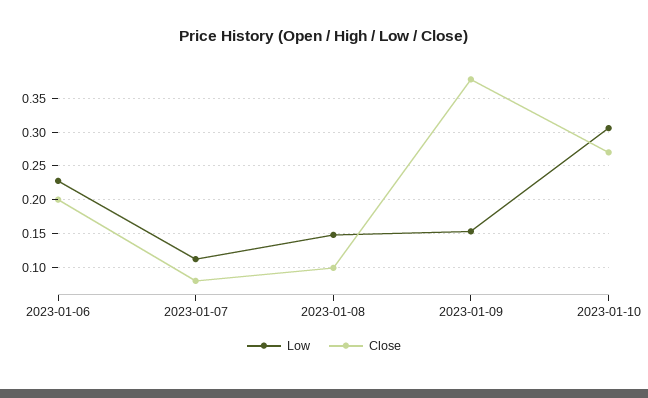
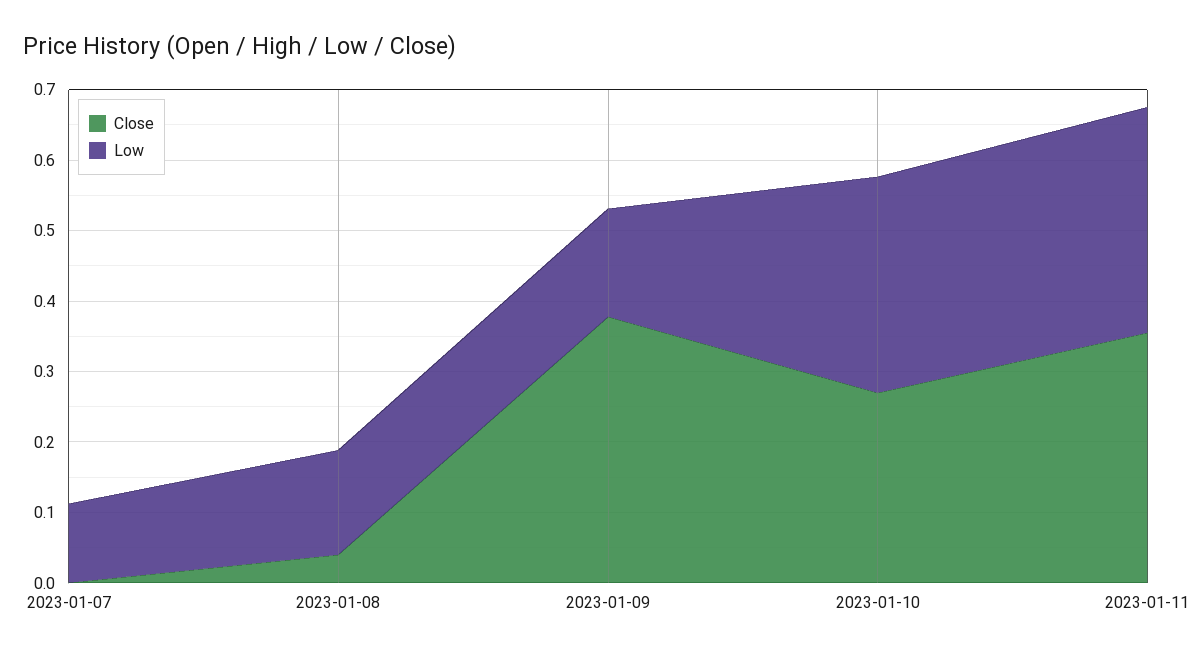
Low, 2023-01-06: 0.23 -> none
Close, 2023-01-06: 0.2 -> none
Close, 2023-01-07: 0.08 -> 0
Close, 2023-01-08: 0.1 -> 0.04
Close, 2023-01-11: none -> 0.36
Low, 2023-01-11: none -> 0.32

